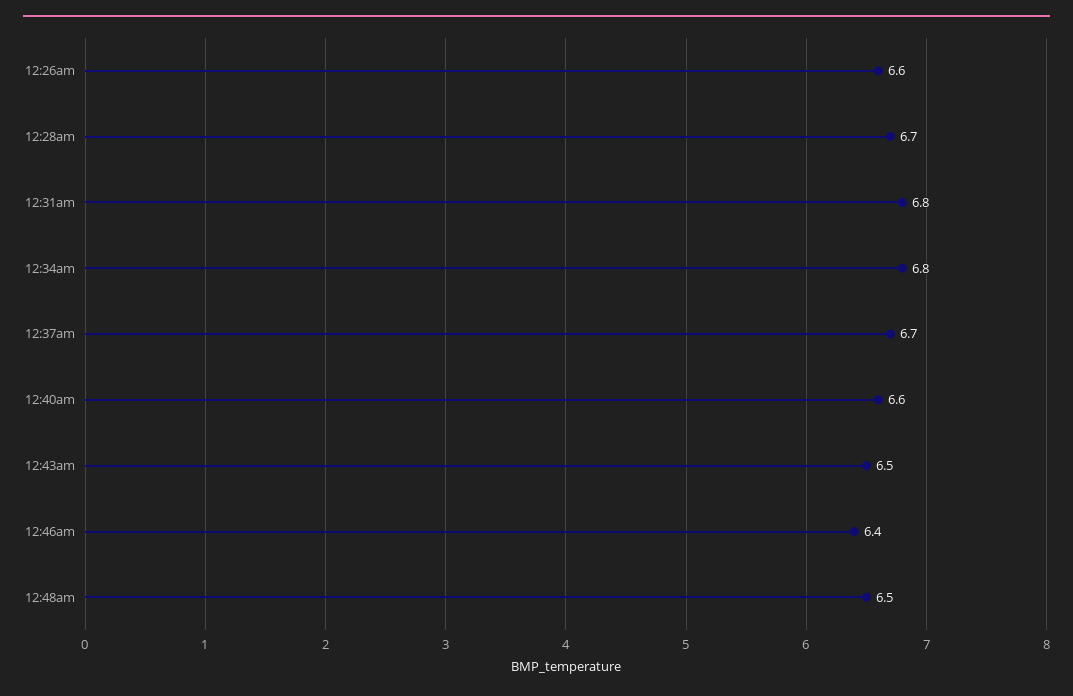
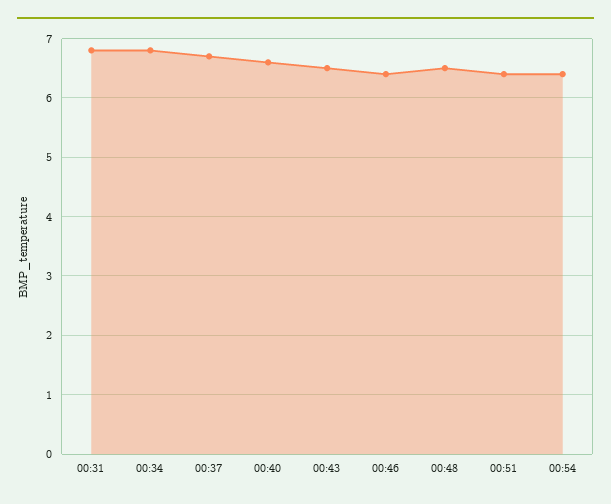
12:26am: 6.6 -> none
12:28am: 6.7 -> none
00:51: none -> 6.5
00:54: none -> 6.5

